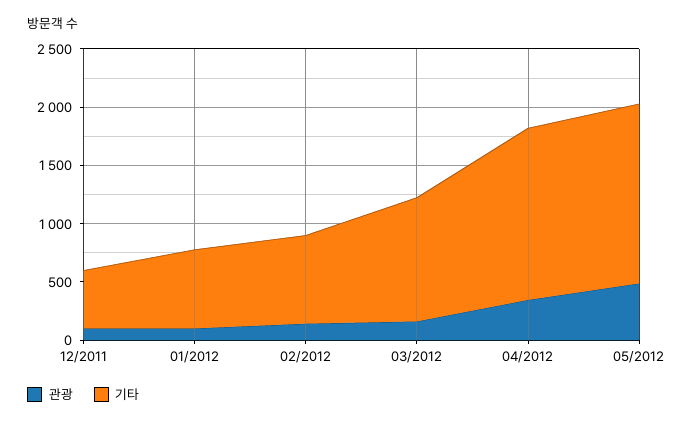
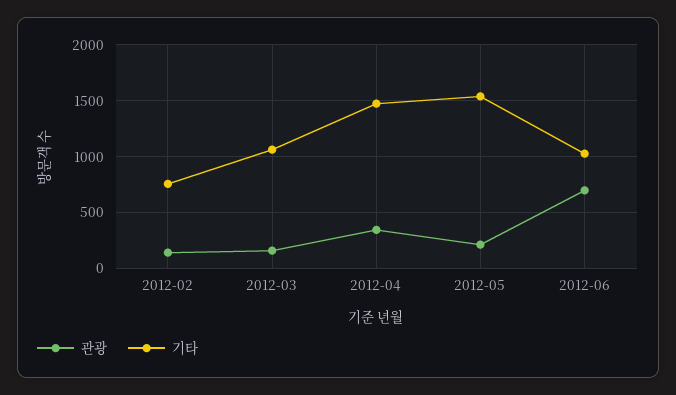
관광, 12/2011: 100 -> none
기타, 12/2011: 500 -> none
관광, 01/2012: 100 -> none
기타, 01/2012: 700 -> none
관광, 05/2012: 500 -> 200
관광, 2012-06: none -> 700
기타, 2012-06: none -> 1000

